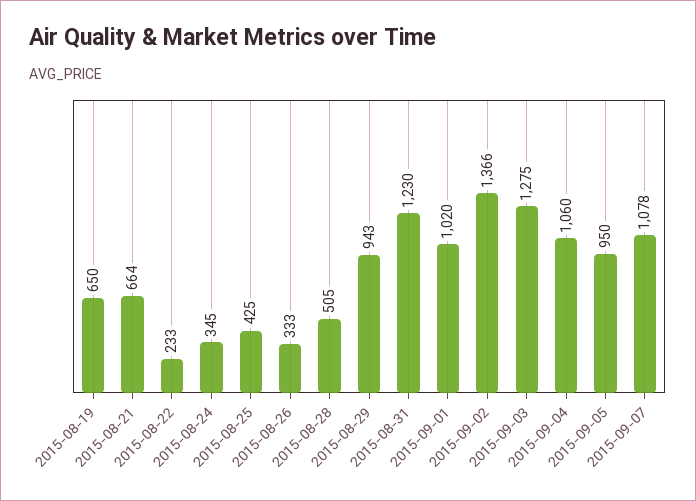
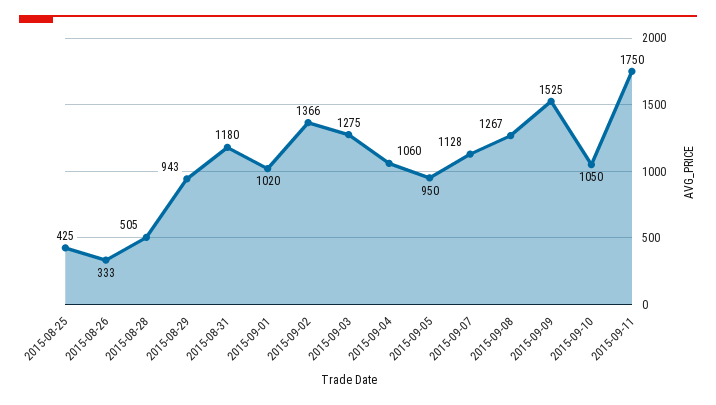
2015-08-19: 650 -> none
2015-08-21: 664 -> none
2015-08-22: 233 -> none
2015-08-24: 345 -> none
2015-08-31: 1230 -> 1180
2015-09-07: 1078 -> 1128
2015-09-08: none -> 1267
2015-09-09: none -> 1525
2015-09-10: none -> 1050
2015-09-11: none -> 1750

